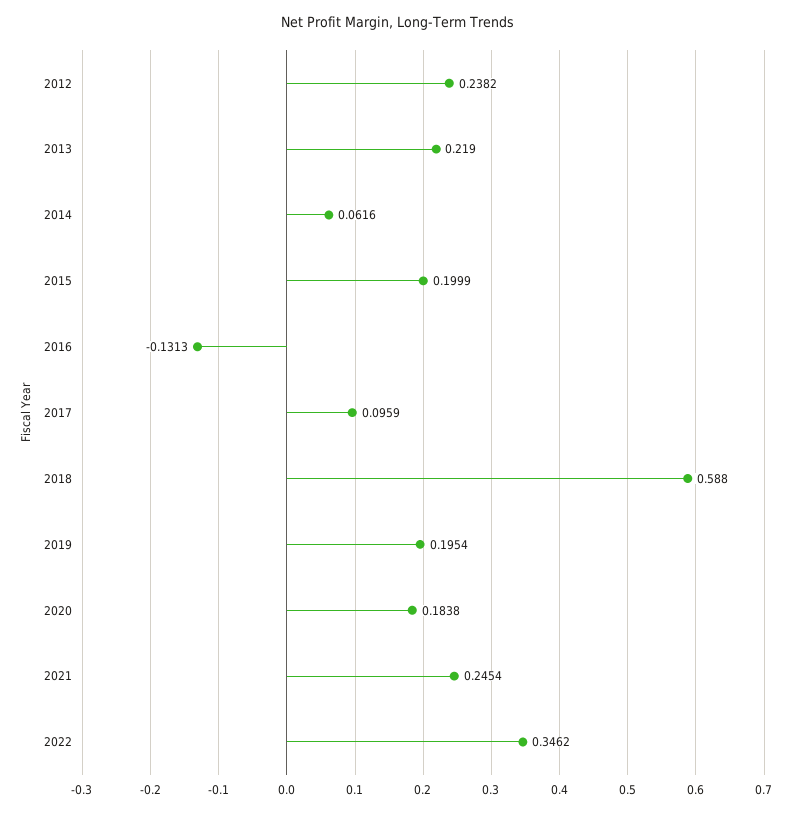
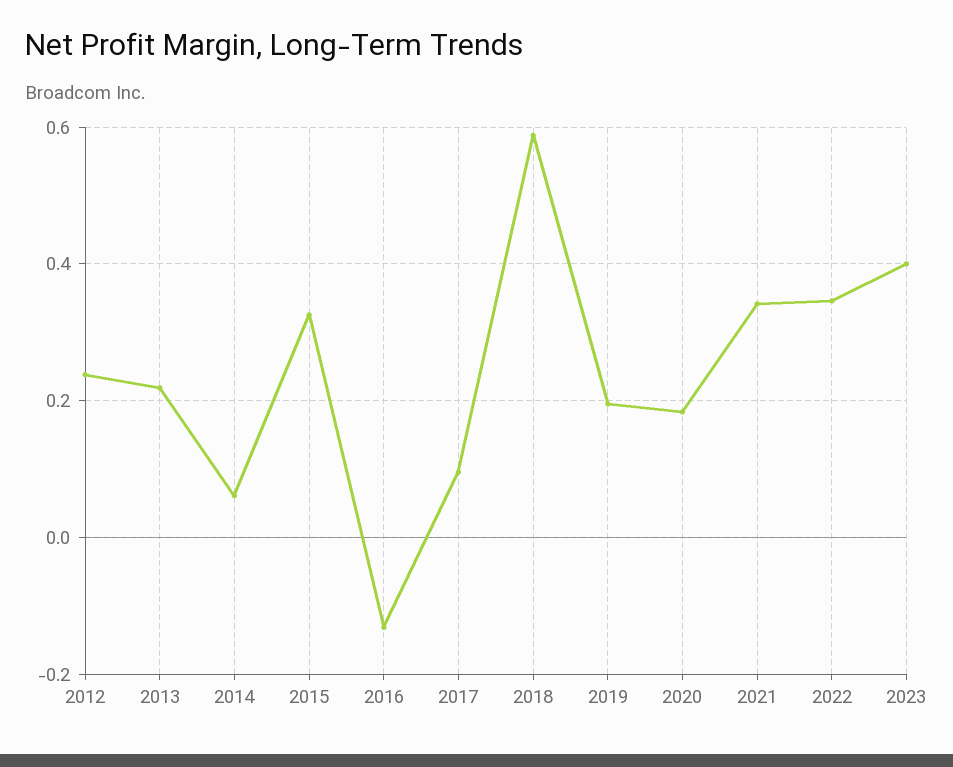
2015: 0.1999 -> 0.32
2021: 0.2454 -> 0.34
2023: none -> 0.4

